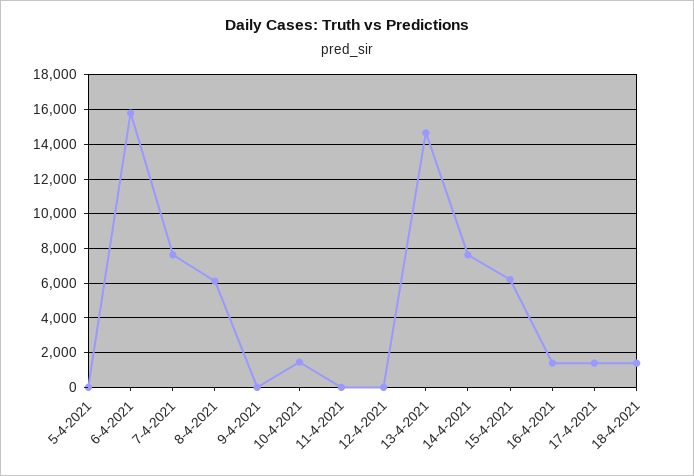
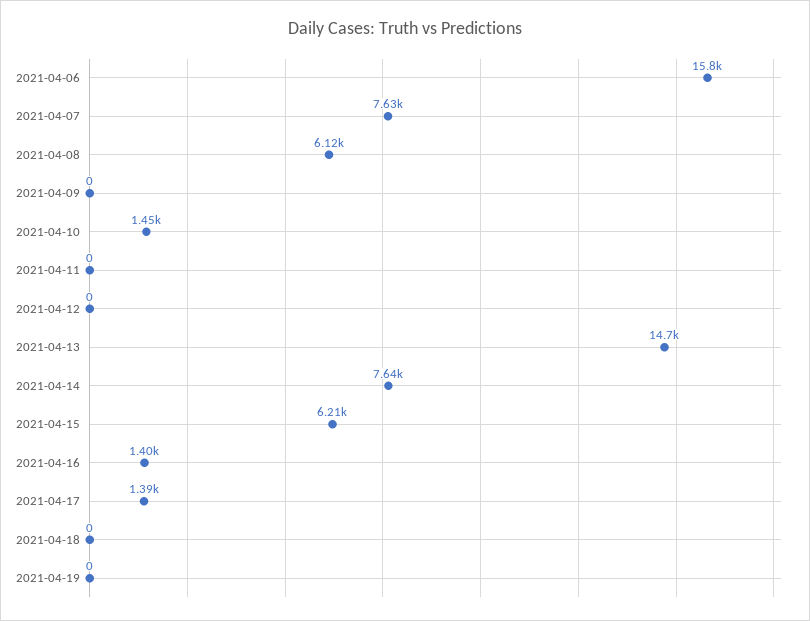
5-4-2021: 0 -> none
18-4-2021: 1500 -> 0
2021-04-19: none -> 0

